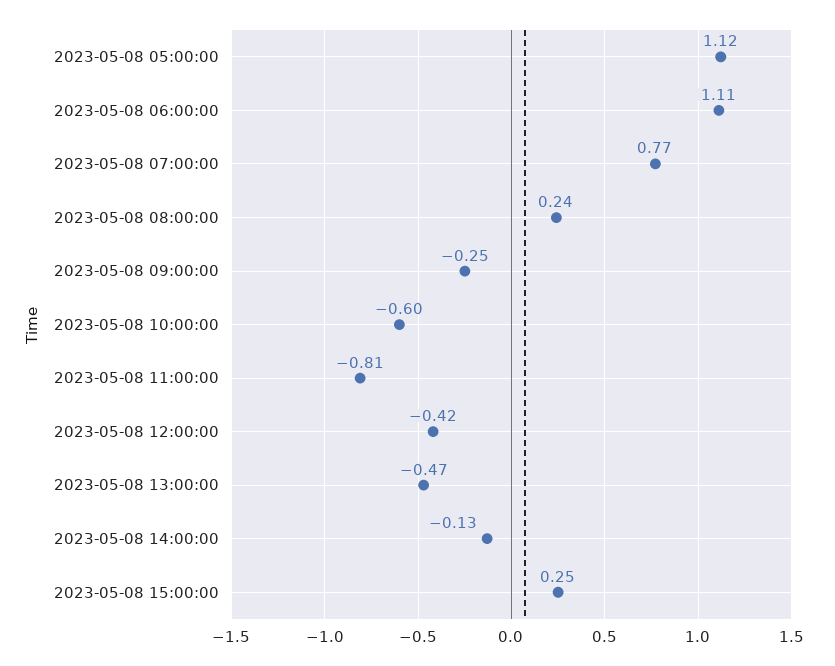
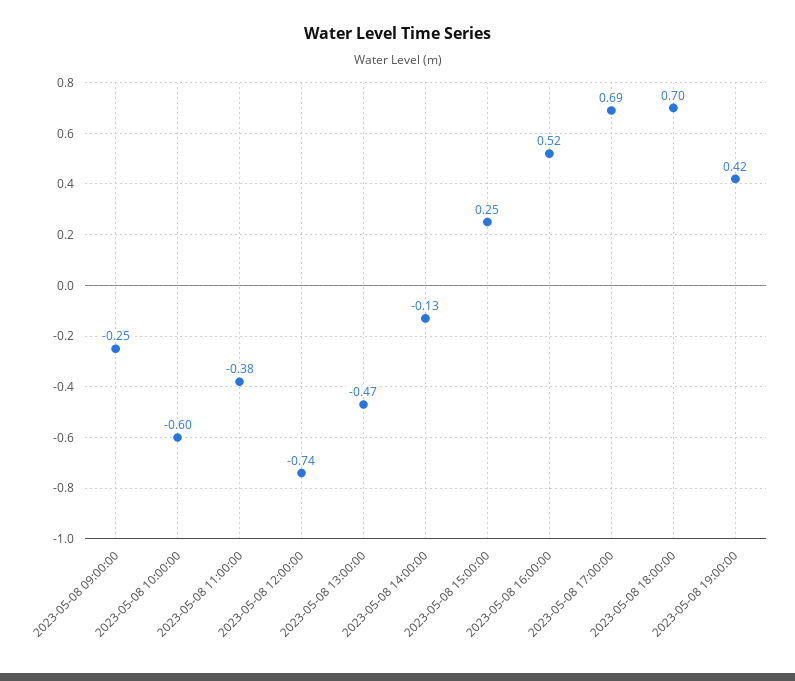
2023-05-08 05:00:00: 1.12 -> none
2023-05-08 06:00:00: 1.11 -> none
2023-05-08 07:00:00: 0.77 -> none
2023-05-08 08:00:00: 0.24 -> none
2023-05-08 11:00:00: -0.81 -> -0.38
2023-05-08 12:00:00: -0.42 -> -0.74
2023-05-08 16:00:00: none -> 0.52
2023-05-08 17:00:00: none -> 0.69
2023-05-08 18:00:00: none -> 0.7
2023-05-08 19:00:00: none -> 0.42

